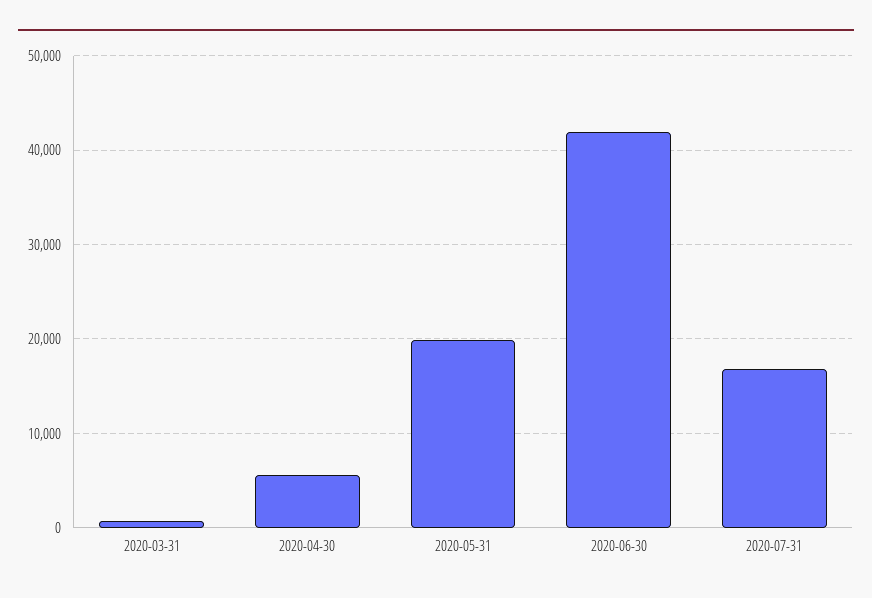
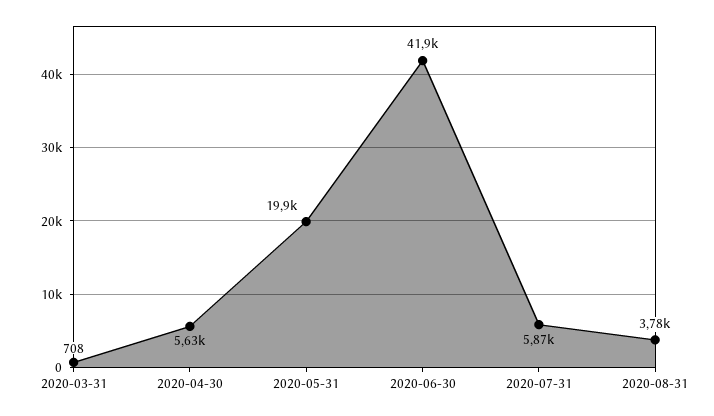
2020-07-31: 17000 -> 5870
2020-08-31: none -> 3780

